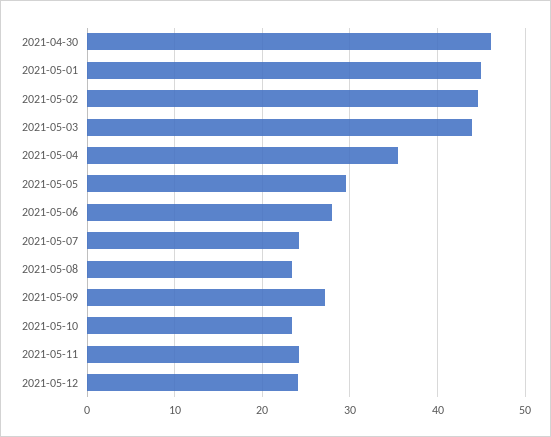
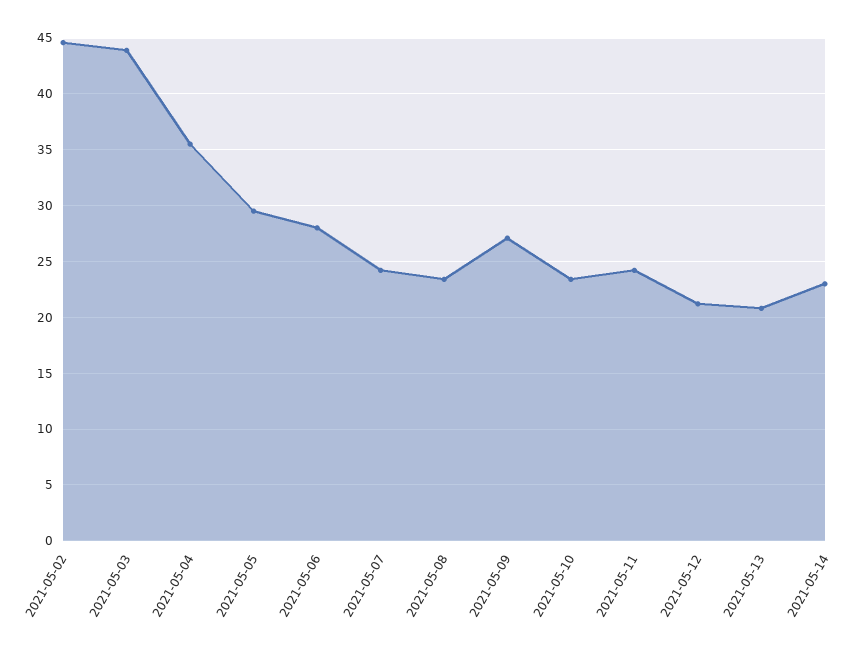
2021-04-30: 46 -> none
2021-05-01: 45 -> none
2021-05-12: 24 -> 21
2021-05-13: none -> 21
2021-05-14: none -> 23

